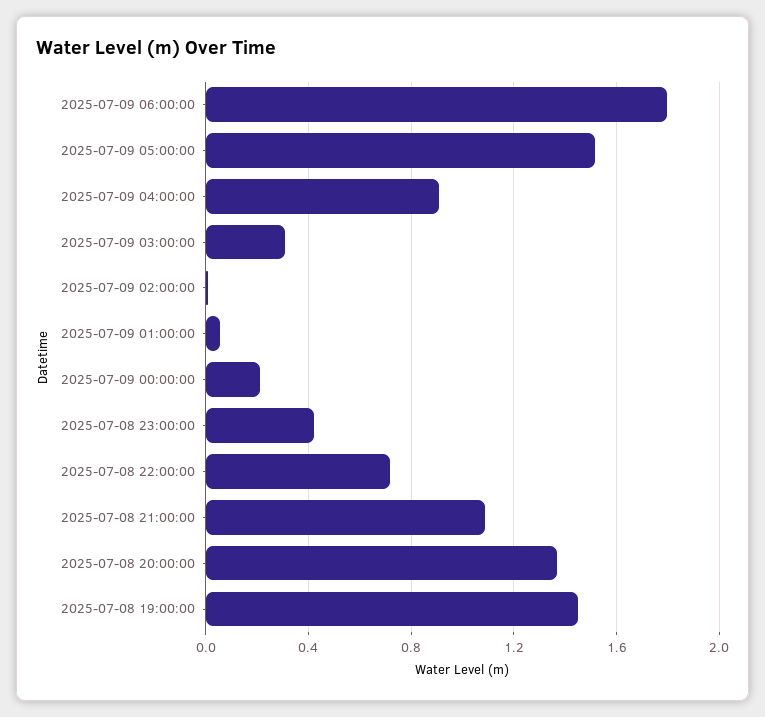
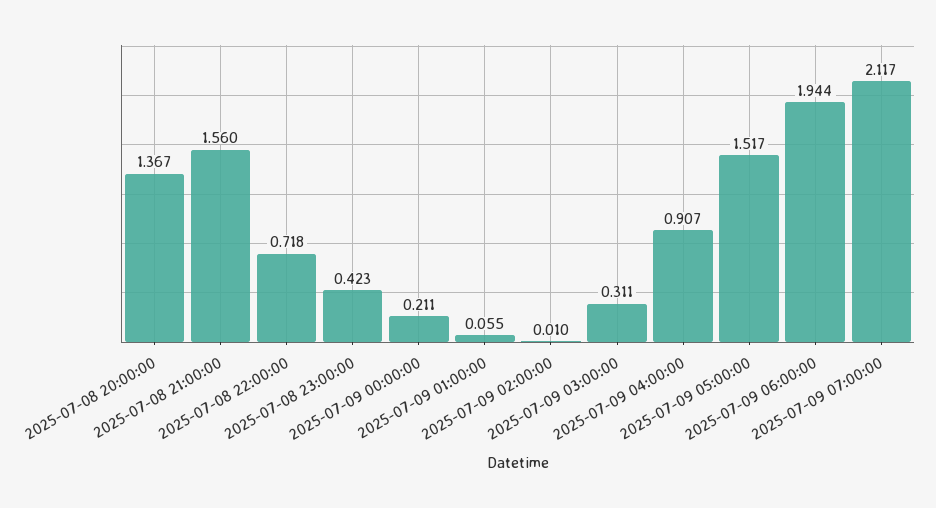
2025-07-09 06:00:00: 1.8 -> 1.944
2025-07-08 21:00:00: 1.1 -> 1.56
2025-07-08 19:00:00: 1.45 -> none
2025-07-09 07:00:00: none -> 2.117

